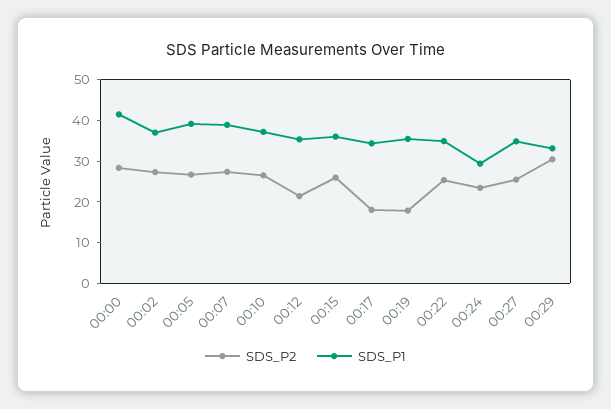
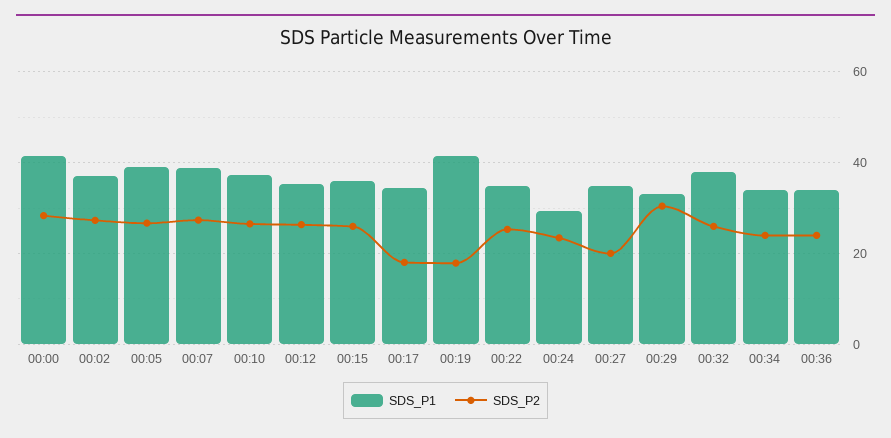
SDS_P2, 00:12: 22 -> 26
SDS_P1, 00:19: 36 -> 42
SDS_P2, 00:27: 26 -> 20
SDS_P1, 00:32: none -> 38
SDS_P2, 00:32: none -> 26
SDS_P1, 00:34: none -> 34
SDS_P2, 00:34: none -> 24
SDS_P1, 00:36: none -> 34
SDS_P2, 00:36: none -> 24

